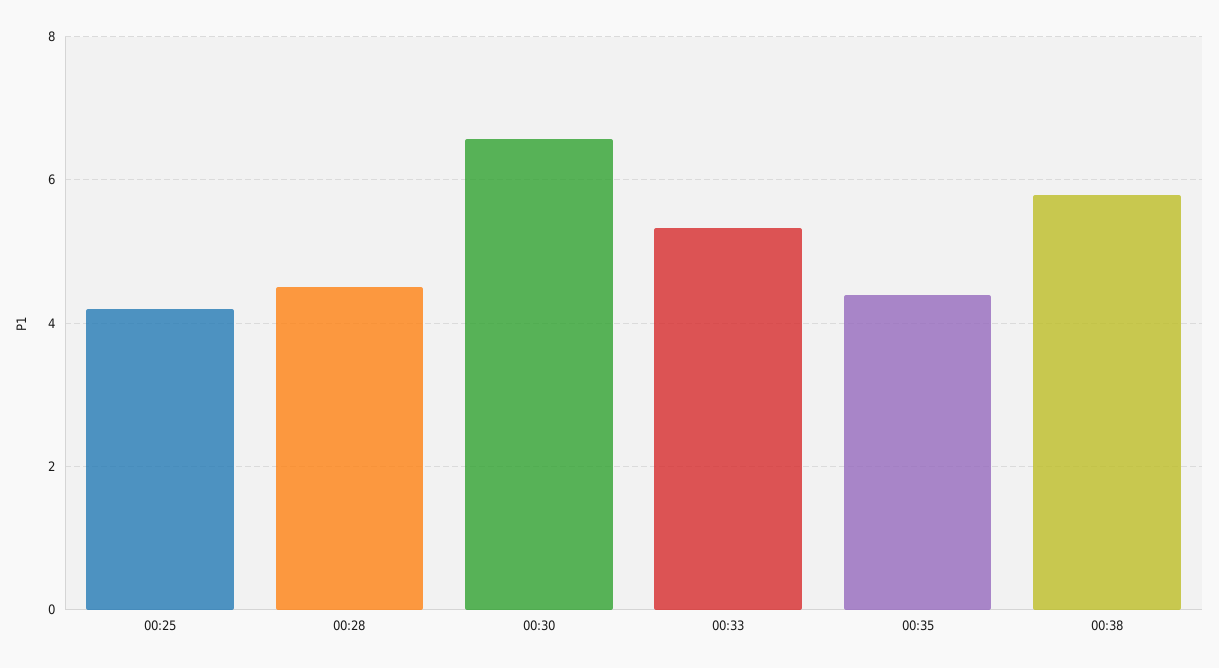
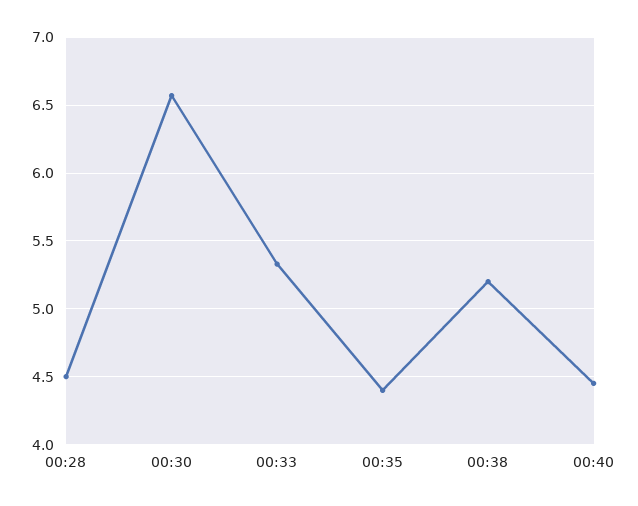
00:25: 4.2 -> none
00:38: 5.8 -> 5.2
00:40: none -> 4.45

